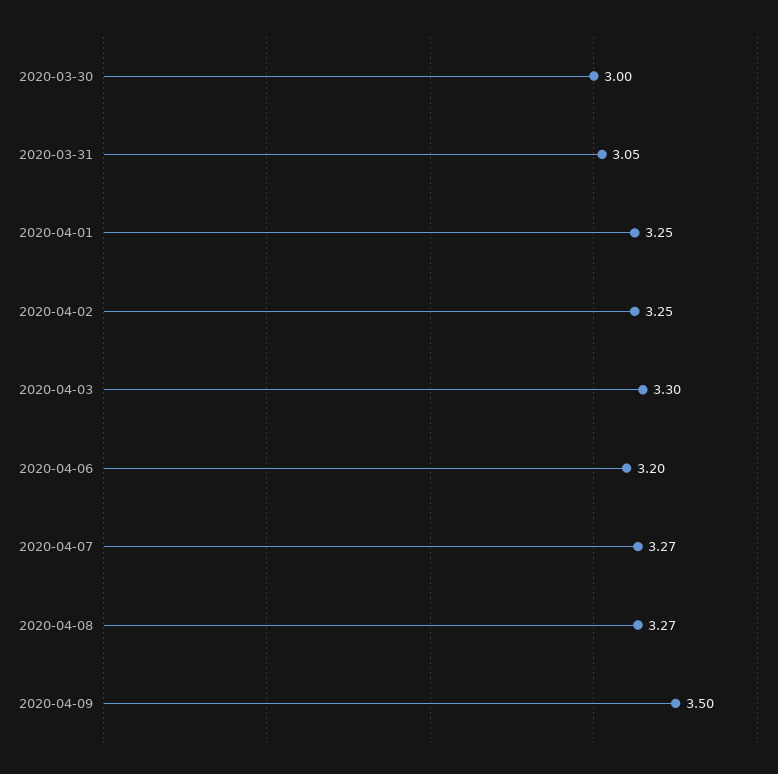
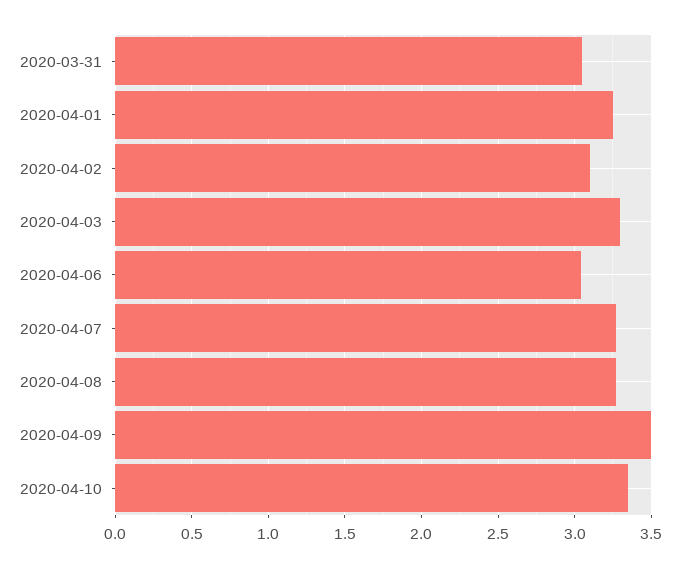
2020-03-30: 3 -> none
2020-04-02: 3.25 -> 3.1
2020-04-06: 3.2 -> 3.05
2020-04-10: none -> 3.35

